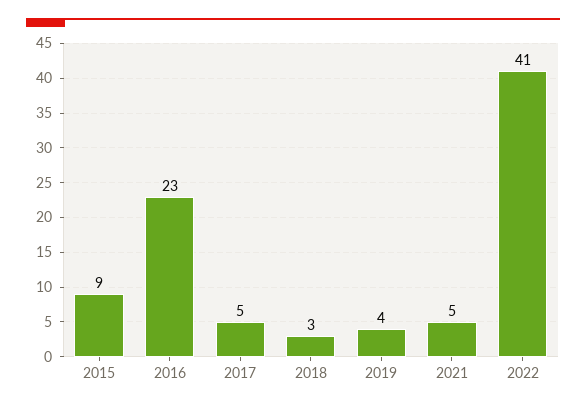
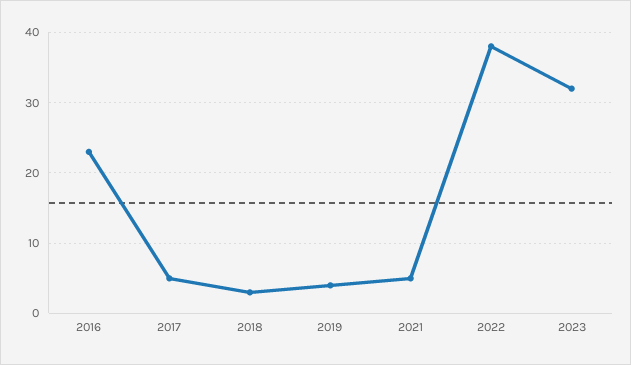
2015: 9 -> none
2022: 41 -> 38
2023: none -> 32

